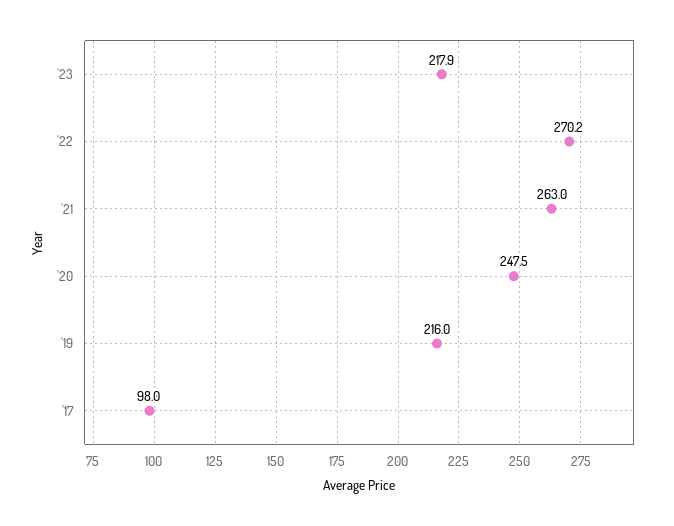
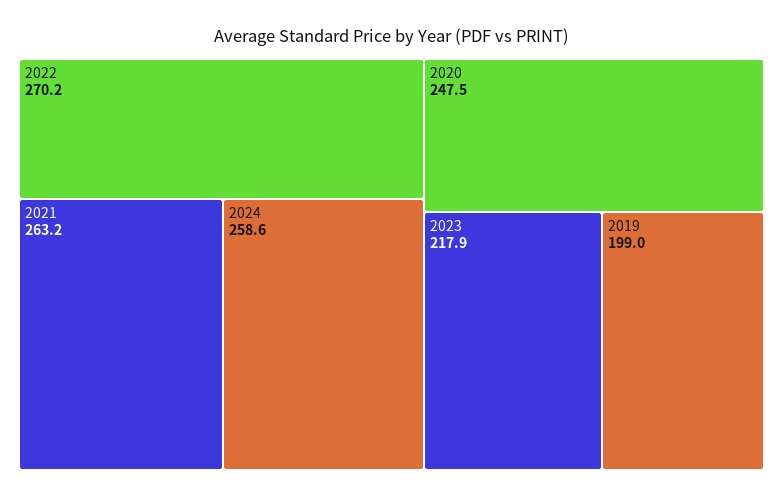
'21: 263 -> 263.2
'19: 216 -> 199
'17: 98 -> none
2024: none -> 258.6

